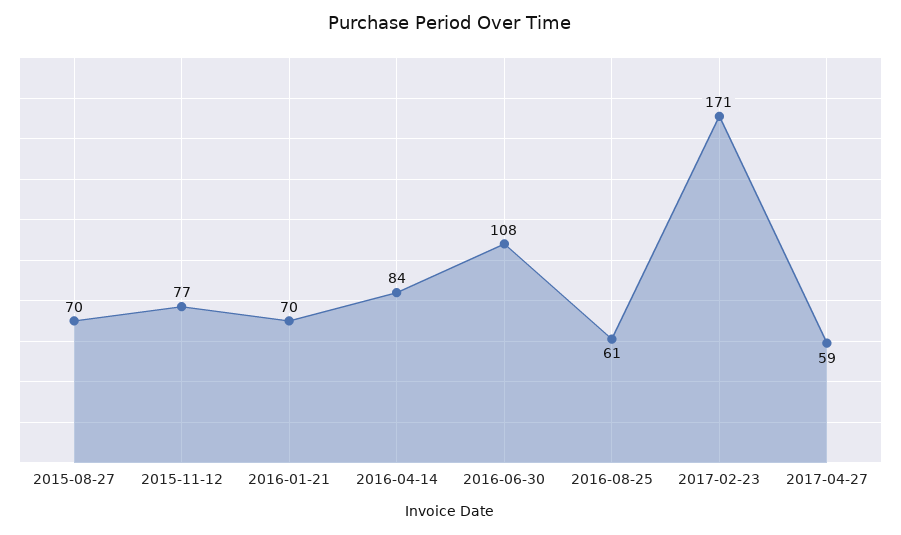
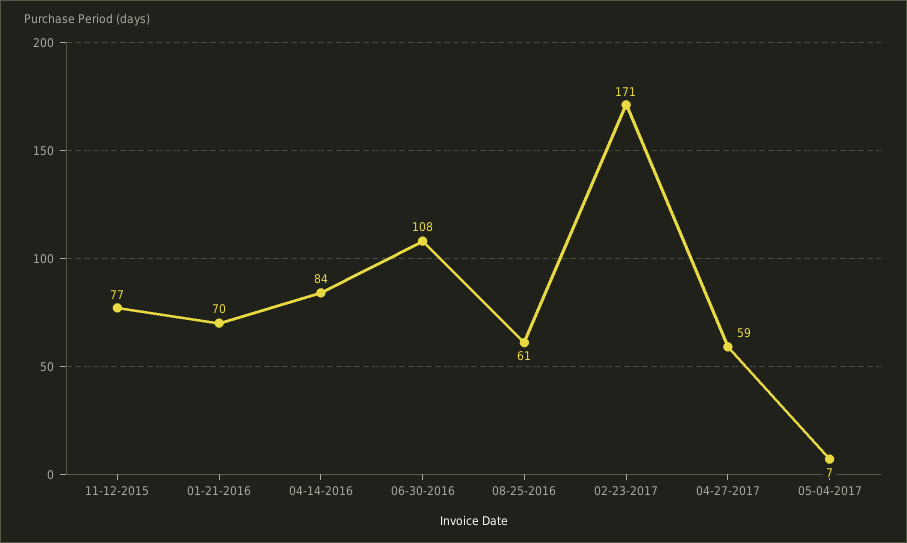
2015-08-27: 70 -> none
05-04-2017: none -> 7

